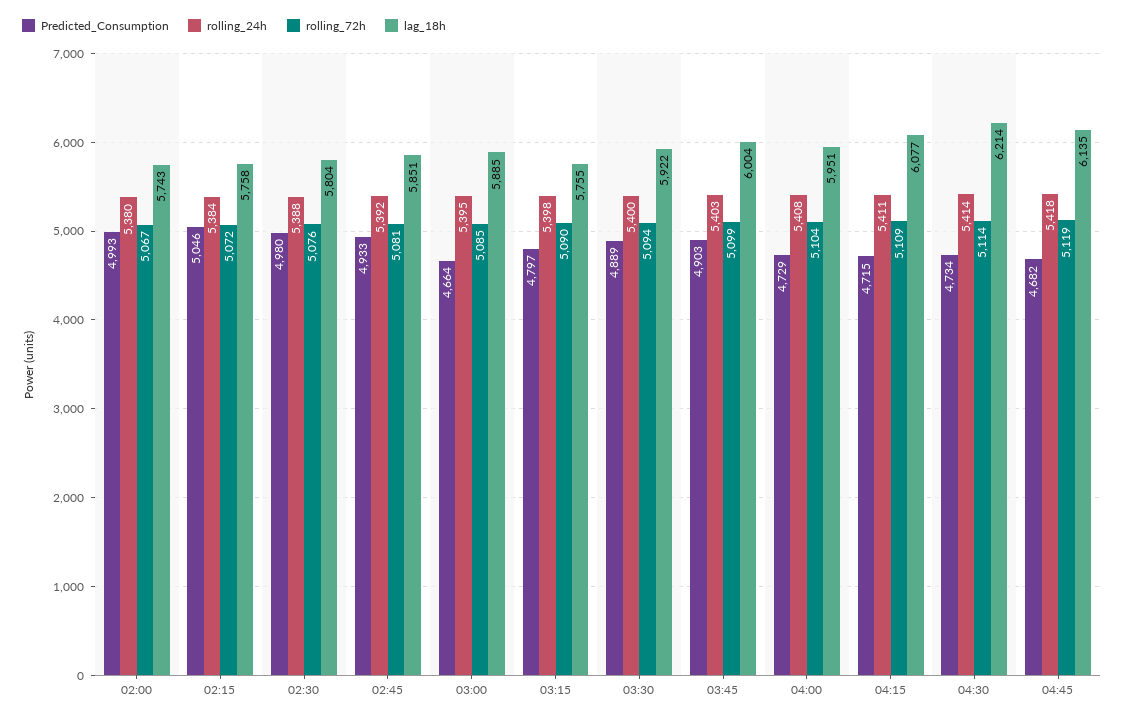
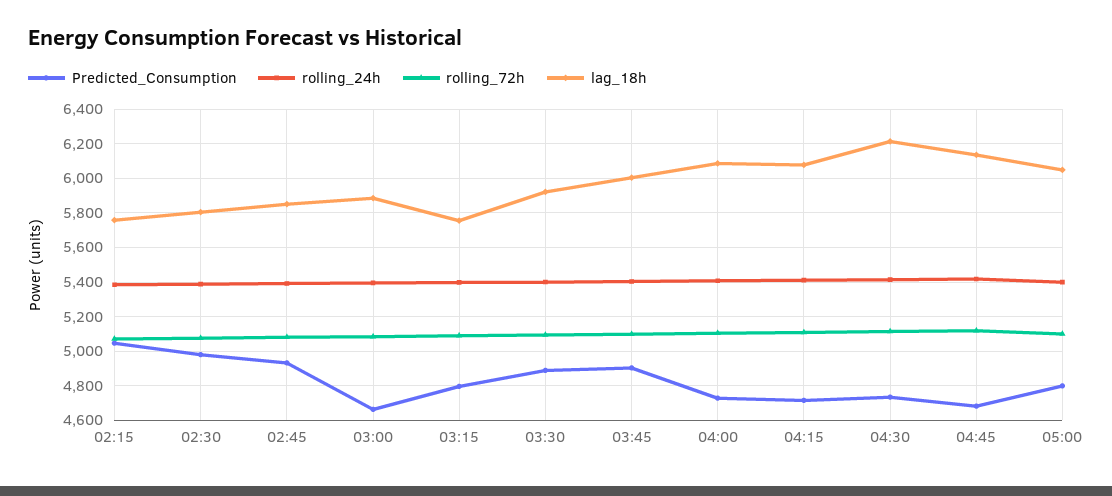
Predicted_Consumption, 02:00: 4993 -> none
rolling_24h, 02:00: 5380 -> none
rolling_72h, 02:00: 5067 -> none
lag_18h, 02:00: 5743 -> none
lag_18h, 04:00: 5951 -> 6100
Predicted_Consumption, 05:00: none -> 4800
rolling_24h, 05:00: none -> 5400
rolling_72h, 05:00: none -> 5100
lag_18h, 05:00: none -> 6050

